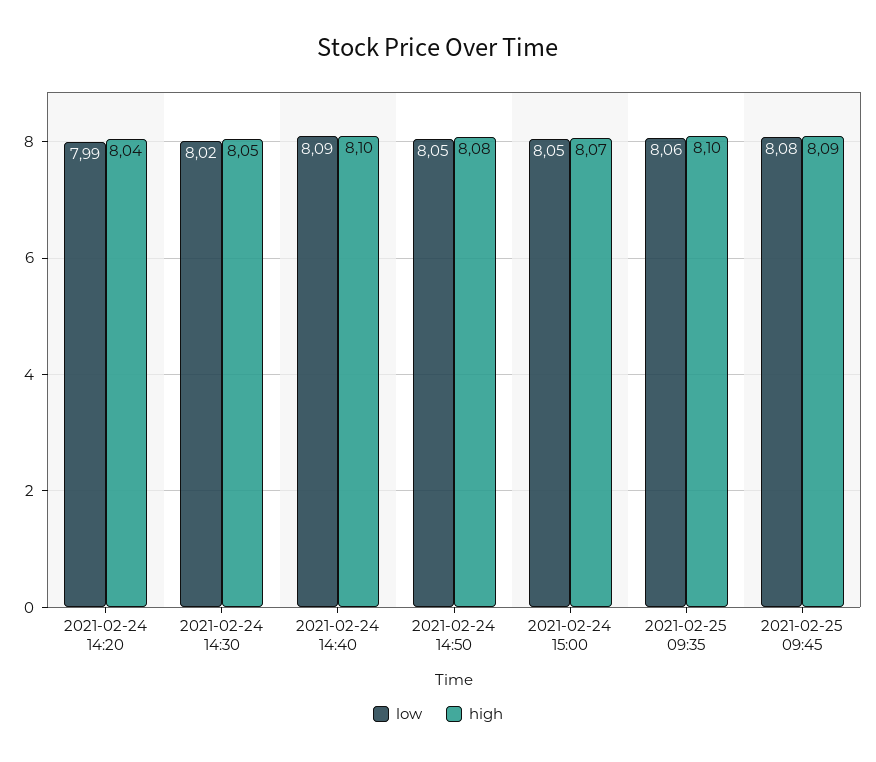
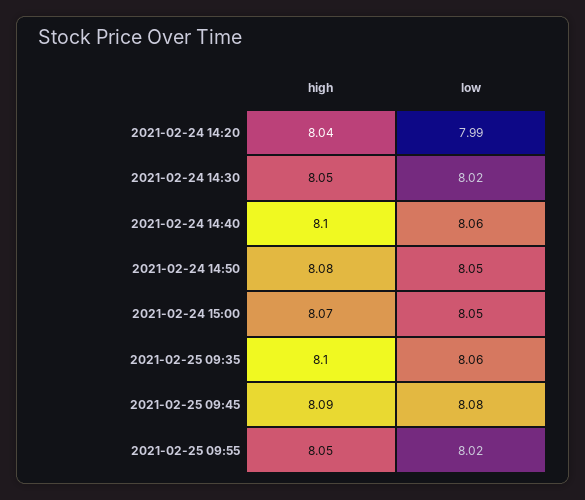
low, 2021-02-24 14:40: 8.09 -> 8.06
high, 2021-02-25 09:55: none -> 8.05
low, 2021-02-25 09:55: none -> 8.02

